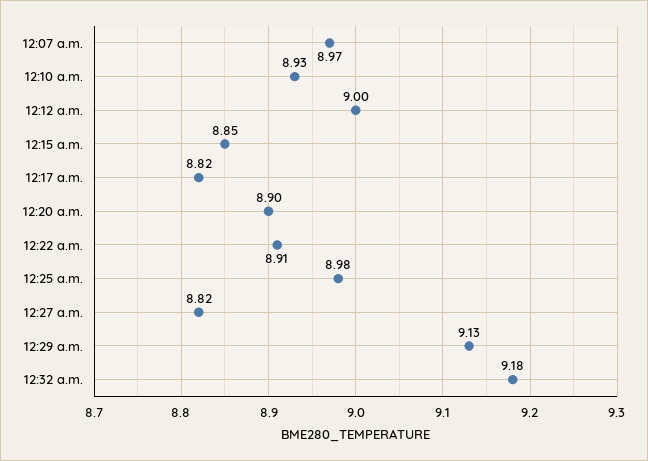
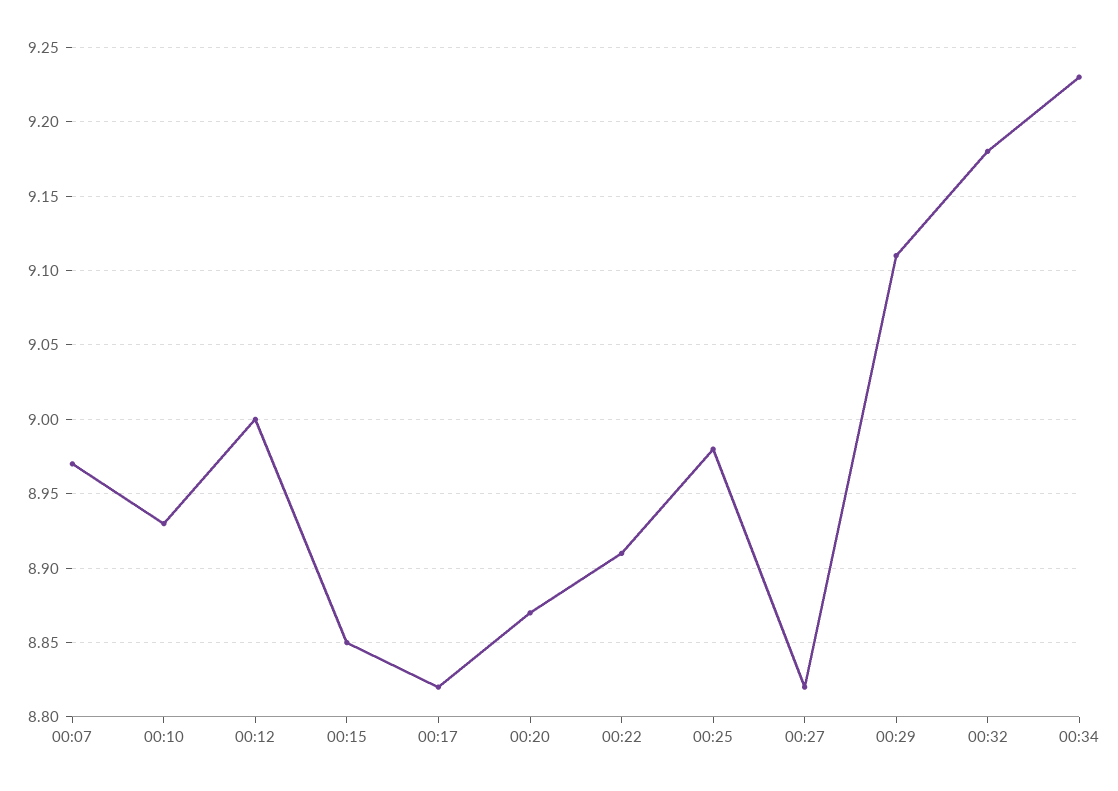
12:20 a.m.: 8.9 -> 8.87
12:29 a.m.: 9.13 -> 9.11
00:34: none -> 9.23

